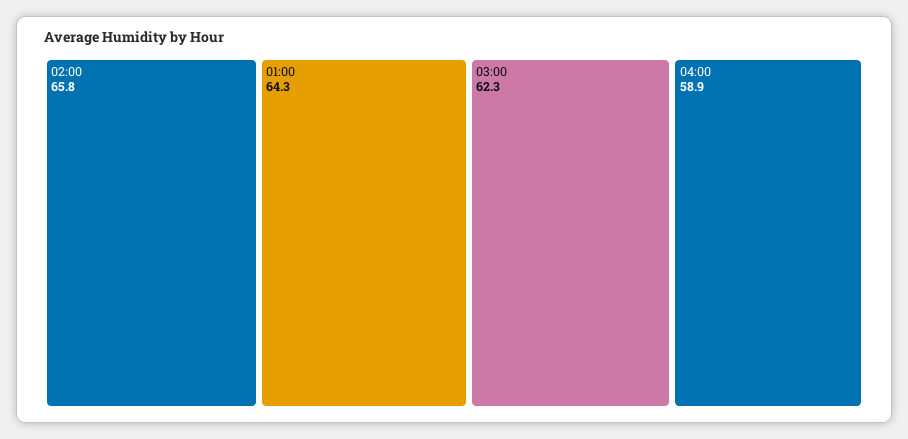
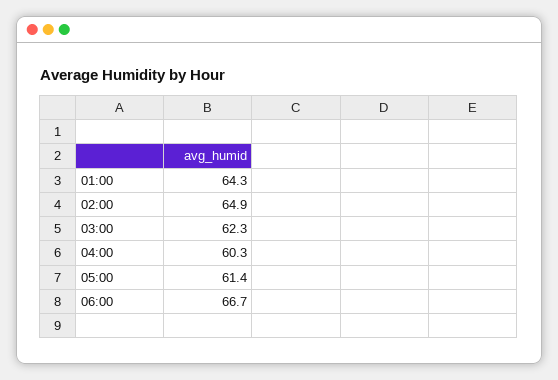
02:00: 65.8 -> 64.9
04:00: 58.9 -> 60.3
05:00: none -> 61.4
06:00: none -> 66.7

